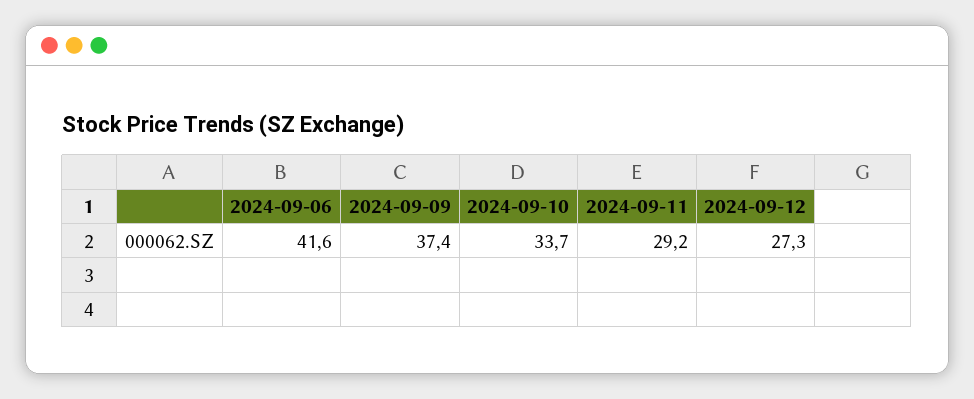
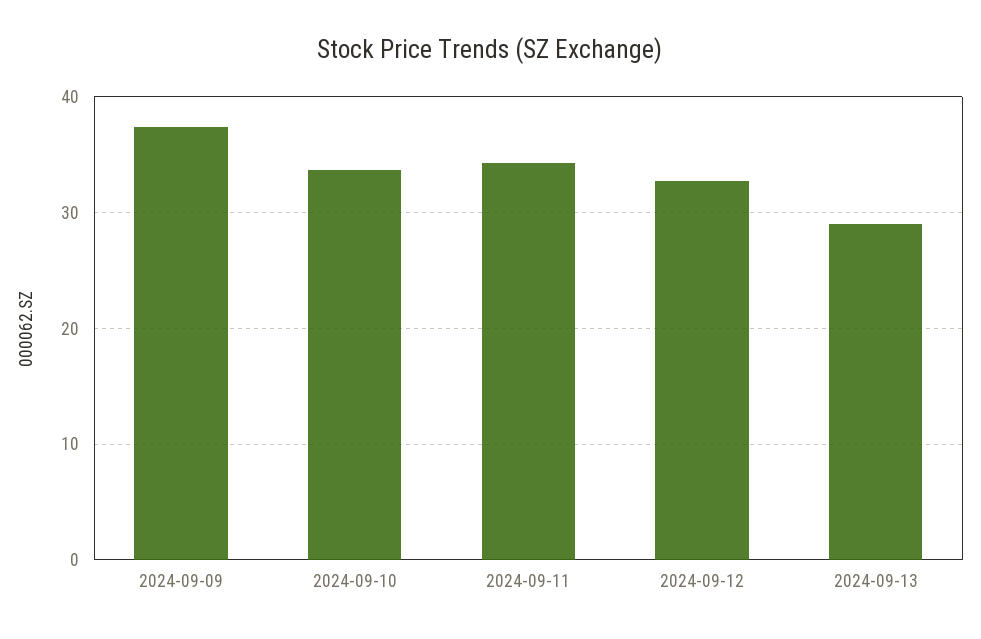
2024-09-06: 41.6 -> none
2024-09-11: 29.2 -> 34
2024-09-12: 27.3 -> 33
2024-09-13: none -> 29

